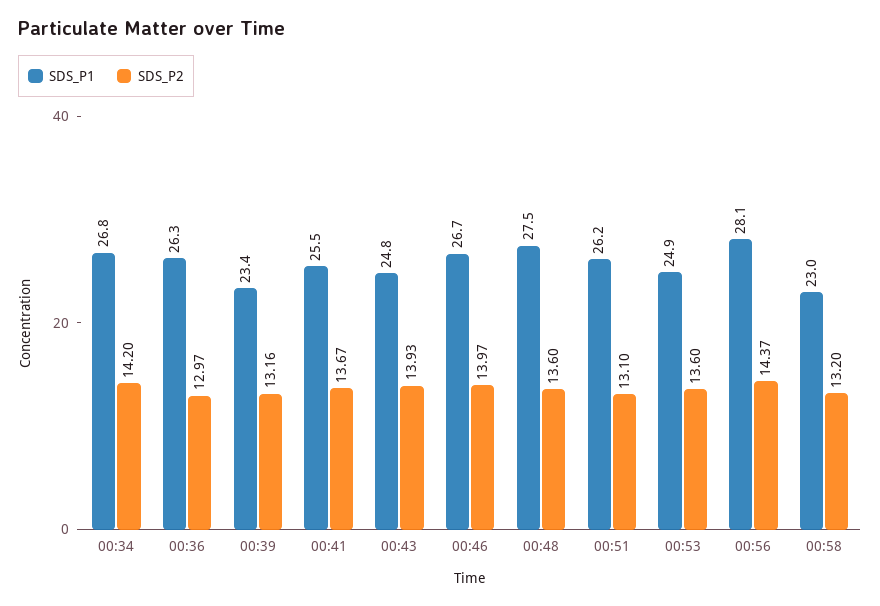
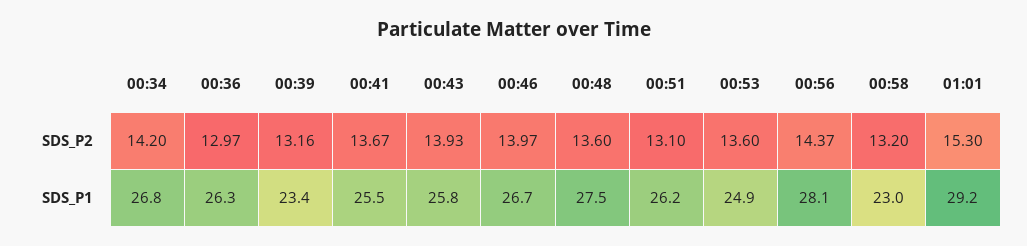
SDS_P1, 00:43: 24.8 -> 25.8
SDS_P2, 01:01: none -> 15.3
SDS_P1, 01:01: none -> 29.2

